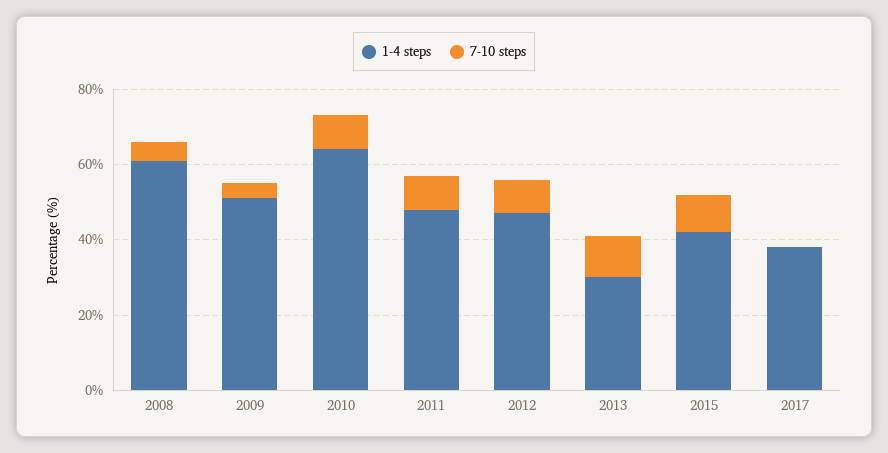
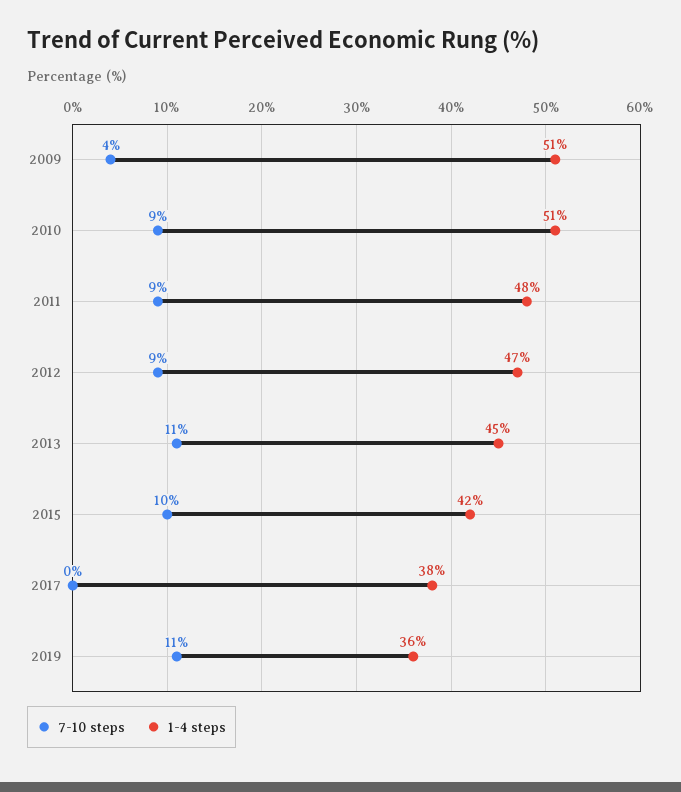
1-4 steps, 2008: 60 -> none
7-10 steps, 2008: 5 -> none
1-4 steps, 2010: 65 -> 51
1-4 steps, 2013: 30 -> 45
7-10 steps, 2019: none -> 11
1-4 steps, 2019: none -> 36

